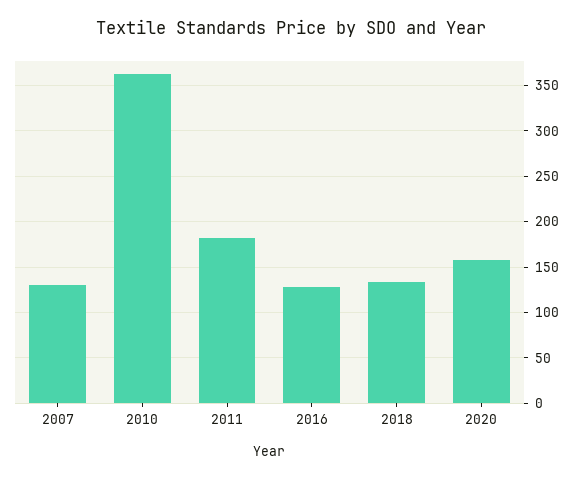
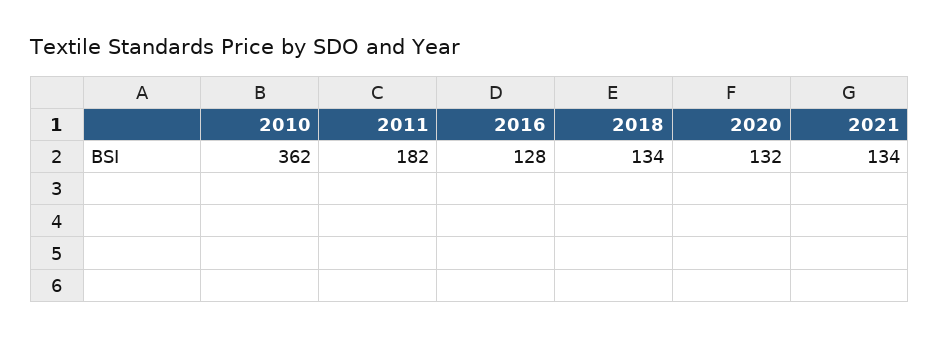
2007: 130 -> none
2020: 160 -> 132
2021: none -> 134

